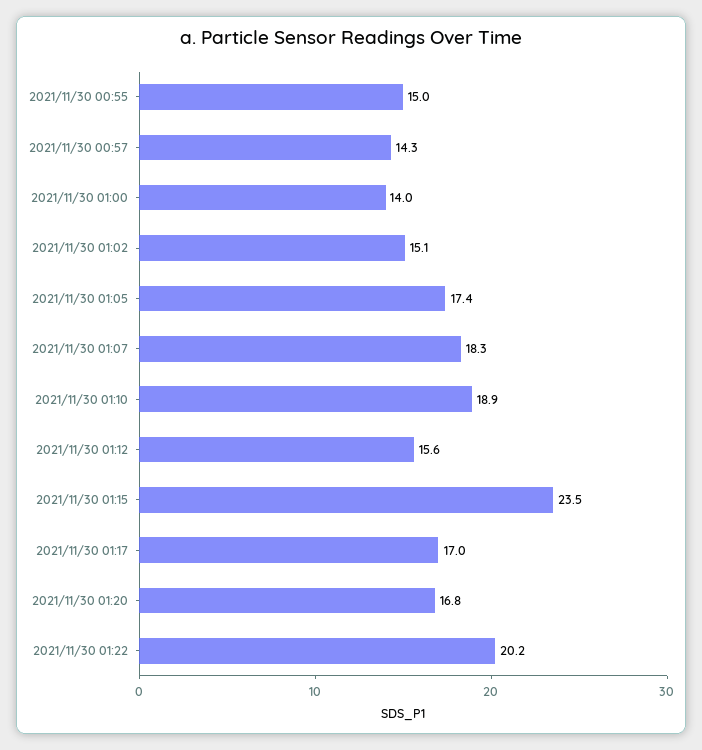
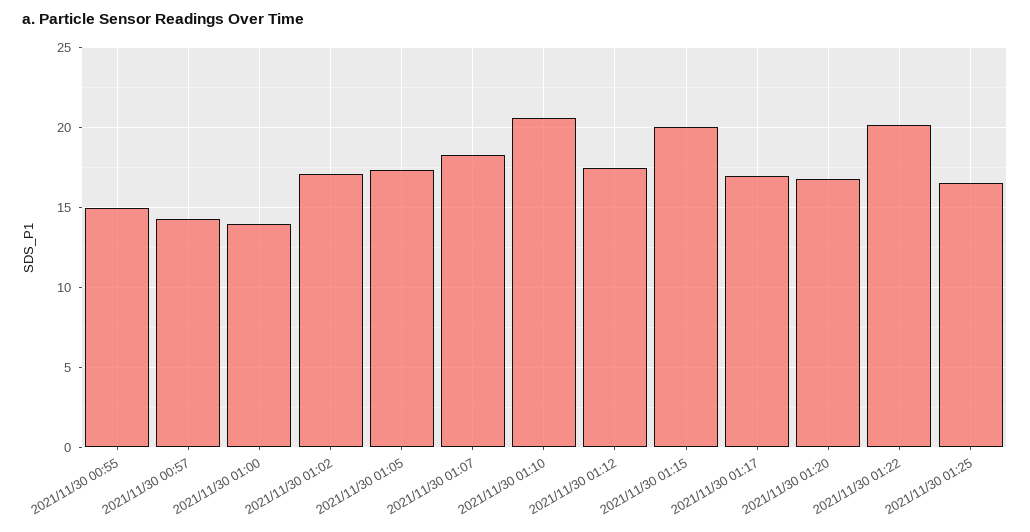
2021/11/30 01:02: 15.1 -> 17
2021/11/30 01:10: 18.9 -> 20.5
2021/11/30 01:12: 15.6 -> 17.5
2021/11/30 01:15: 23.5 -> 20
2021/11/30 01:25: none -> 16.5

